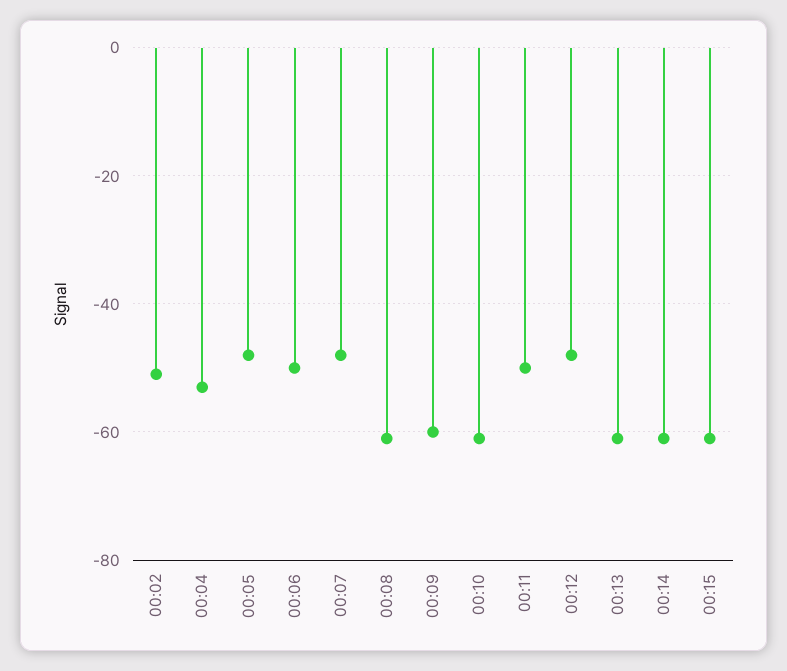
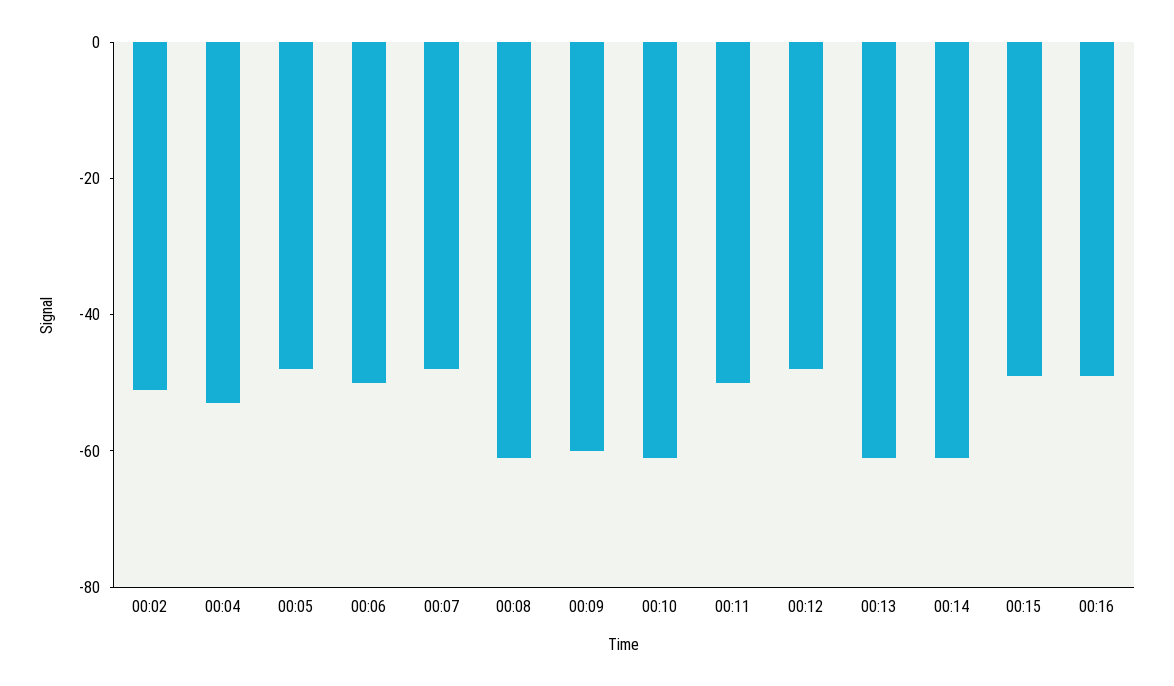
00:15: -60 -> -50
00:16: none -> -50

